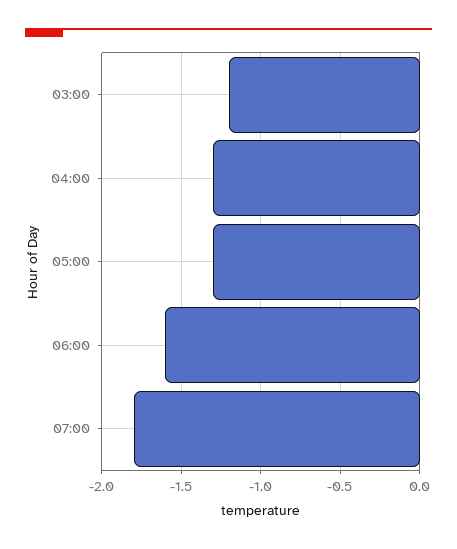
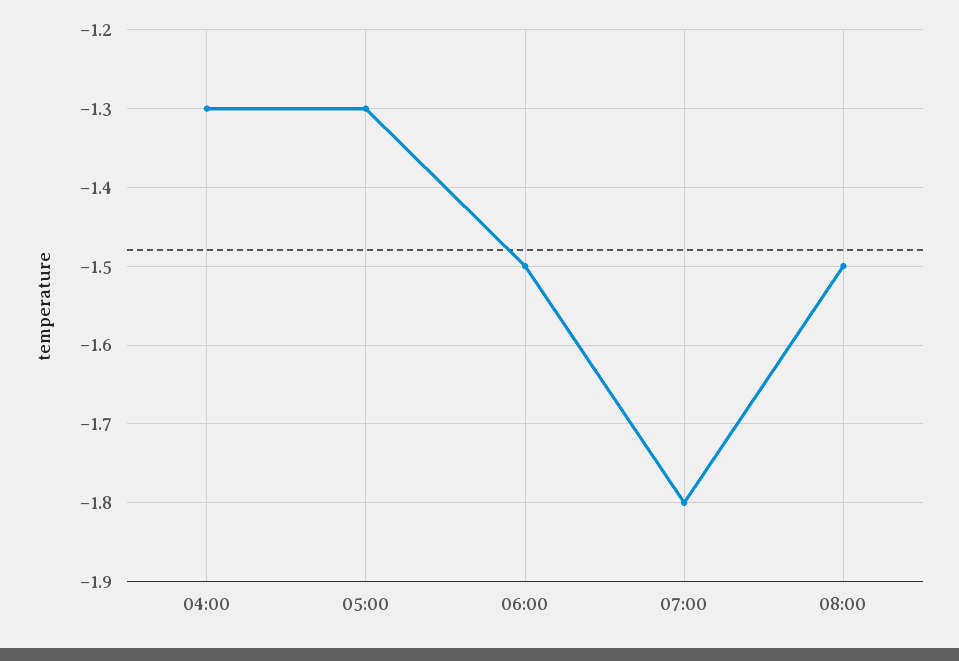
03:00: -1.2 -> none
06:00: -1.6 -> -1.5
08:00: none -> -1.5

